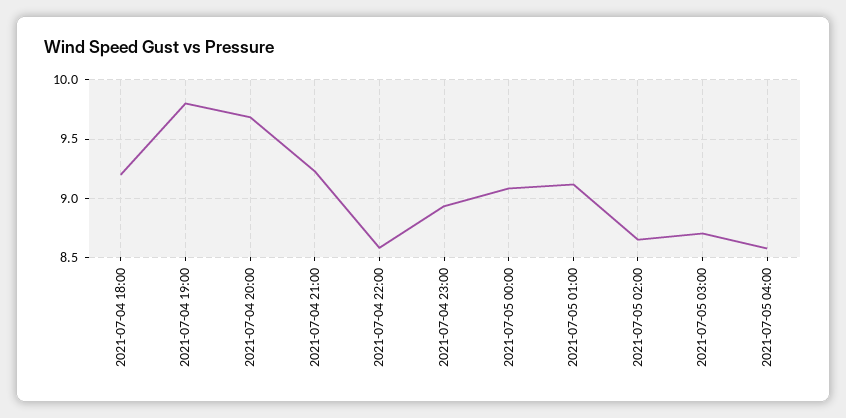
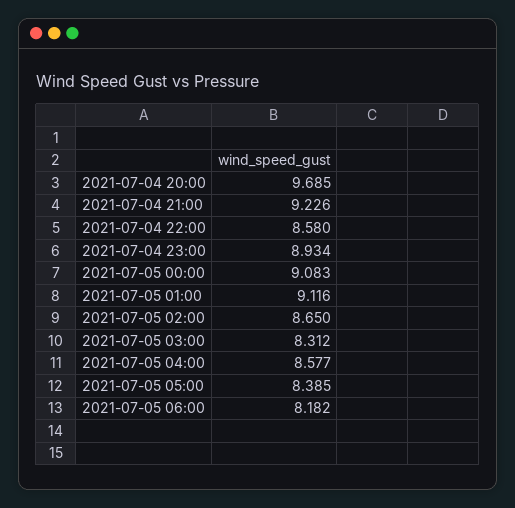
2021-07-04 18:00: 9.2 -> none
2021-07-04 19:00: 9.8 -> none
2021-07-05 03:00: 8.7 -> 8.312
2021-07-05 05:00: none -> 8.385
2021-07-05 06:00: none -> 8.182

